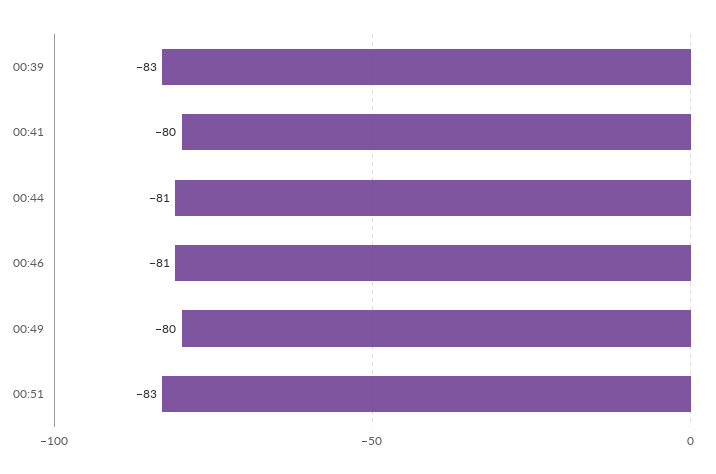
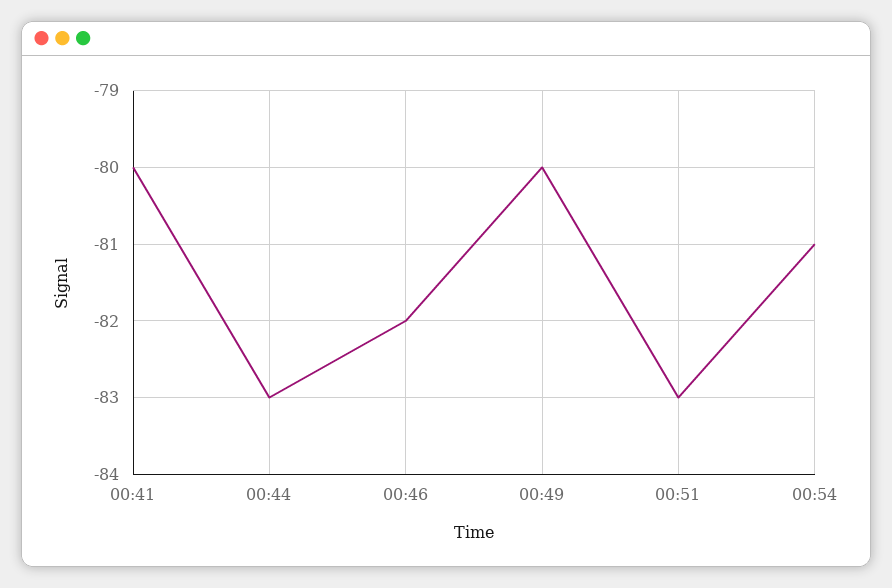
00:39: -83 -> none
00:44: -81 -> -83
00:46: -81 -> -82
00:54: none -> -81

